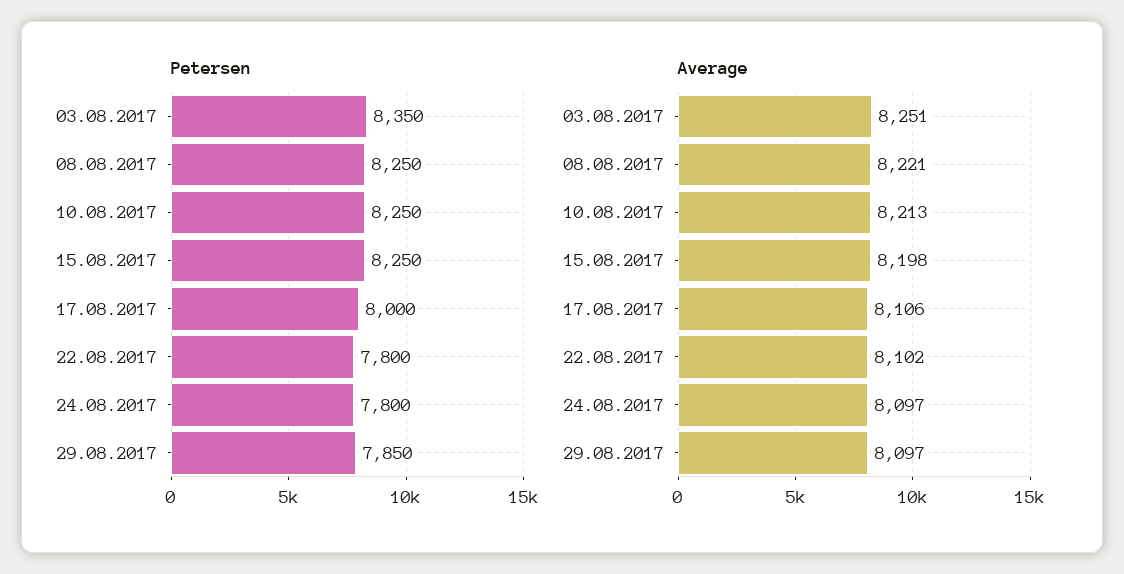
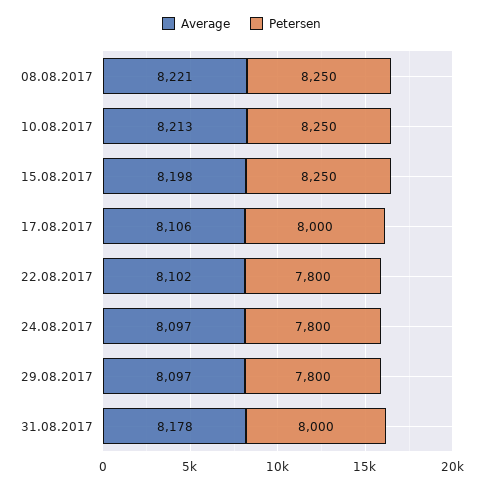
Petersen, 03.08.2017: 8350 -> none
Petersen, 29.08.2017: 7850 -> 7800
Average, 03.08.2017: 8251 -> none
Average, 31.08.2017: none -> 8178
Petersen, 31.08.2017: none -> 8000

